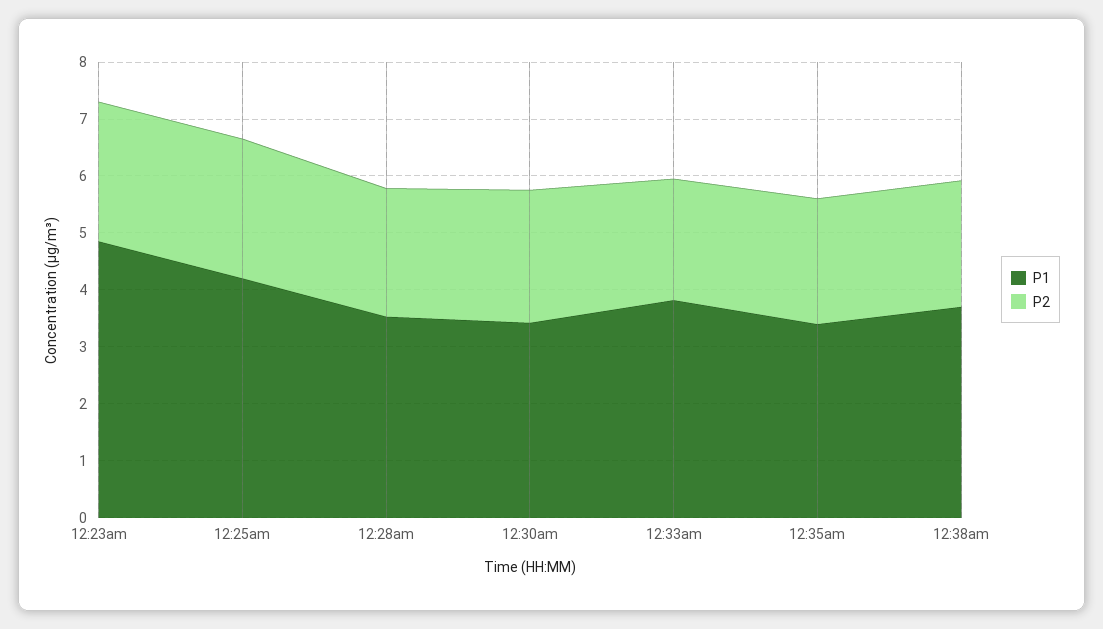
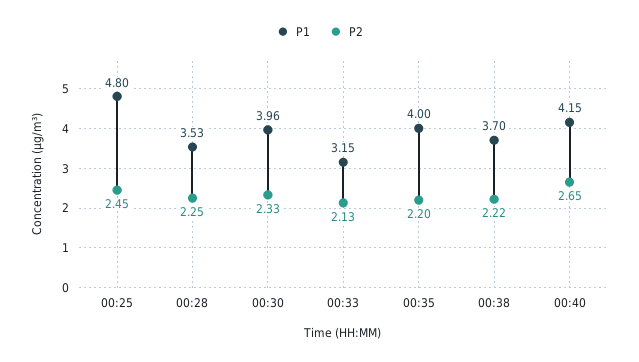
P1, 12:23am: 4.8 -> none
P2, 12:23am: 2.4 -> none
P1, 12:25am: 4.2 -> 4.8
P1, 12:30am: 3.4 -> 3.96
P1, 12:33am: 3.8 -> 3.15
P1, 12:35am: 3.4 -> 4
P1, 00:40: none -> 4.15
P2, 00:40: none -> 2.65

